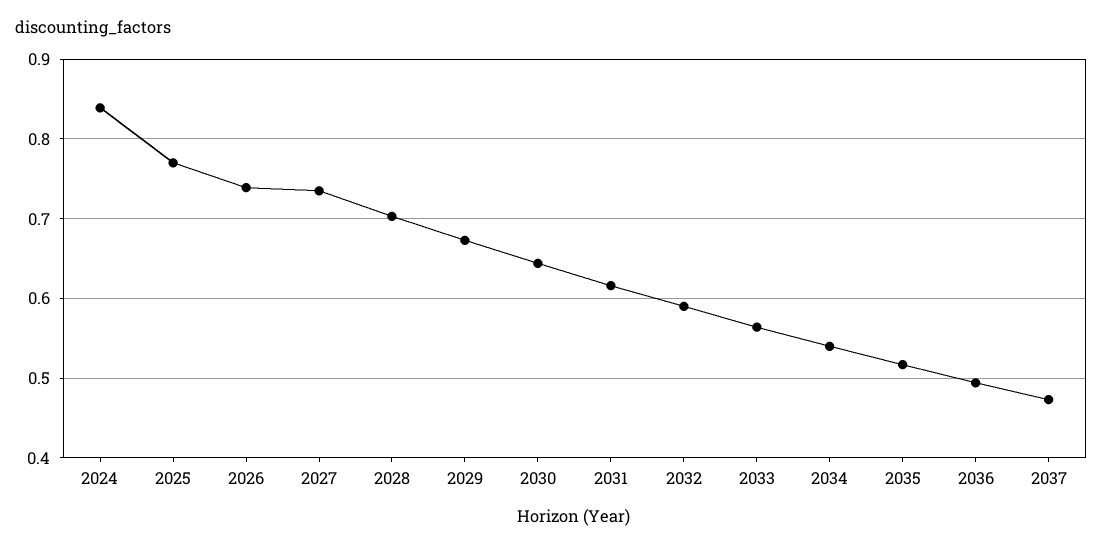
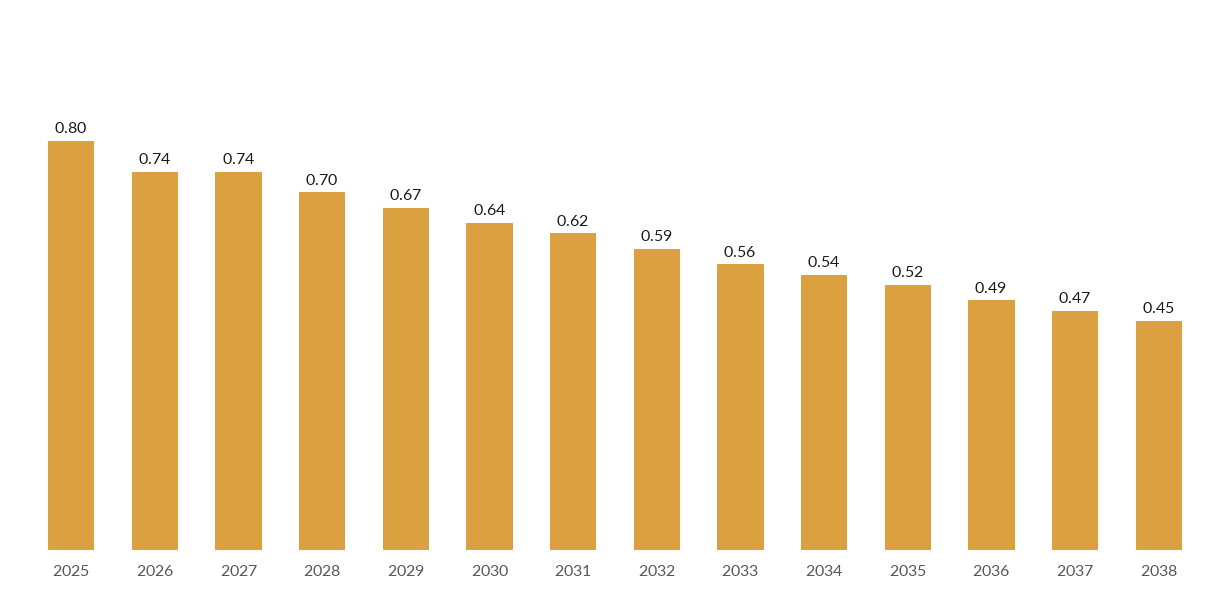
2024: 0.84 -> none
2025: 0.77 -> 0.8
2038: none -> 0.45

